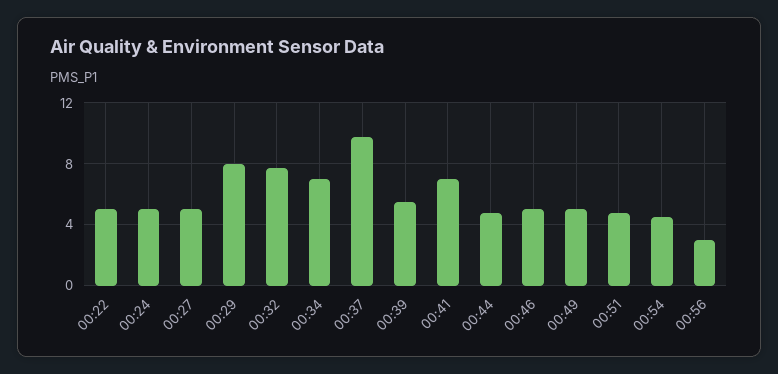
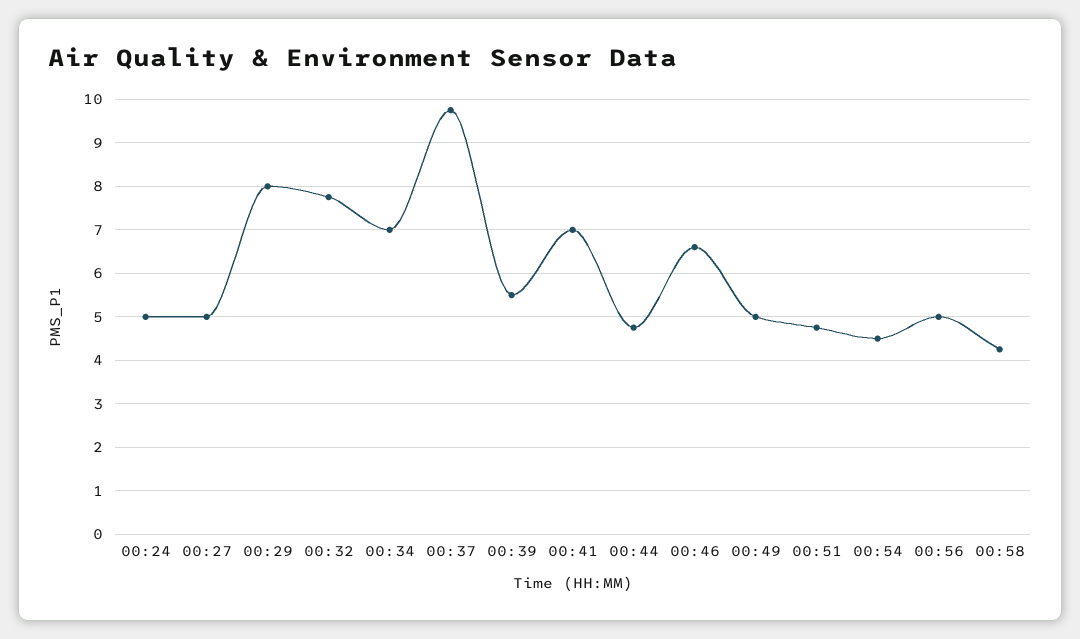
00:22: 5 -> none
00:46: 5 -> 6.6
00:56: 3 -> 5
00:58: none -> 4.2

